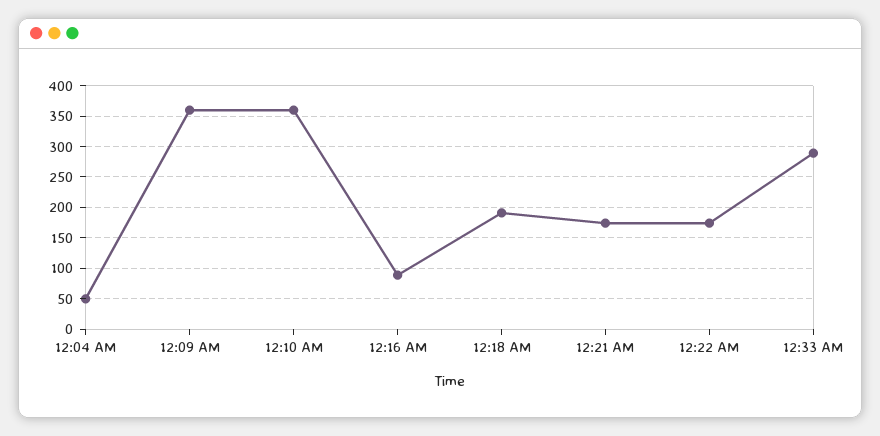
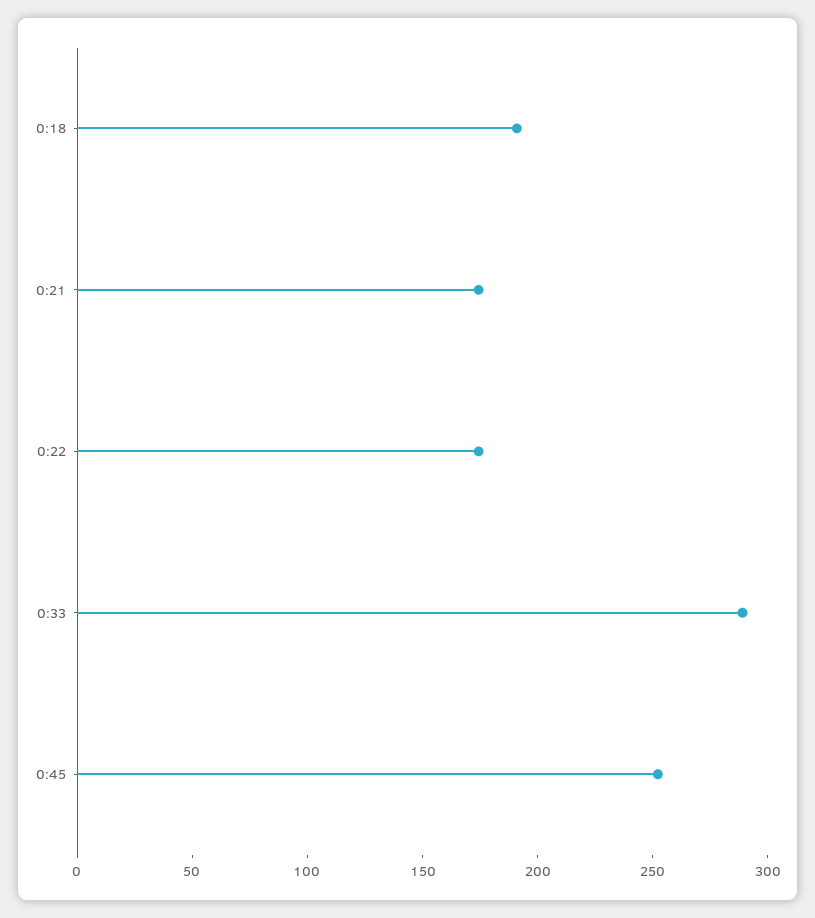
12:04 AM: 50 -> none
12:09 AM: 360 -> none
12:10 AM: 360 -> none
12:16 AM: 90 -> none
0:45: none -> 250

